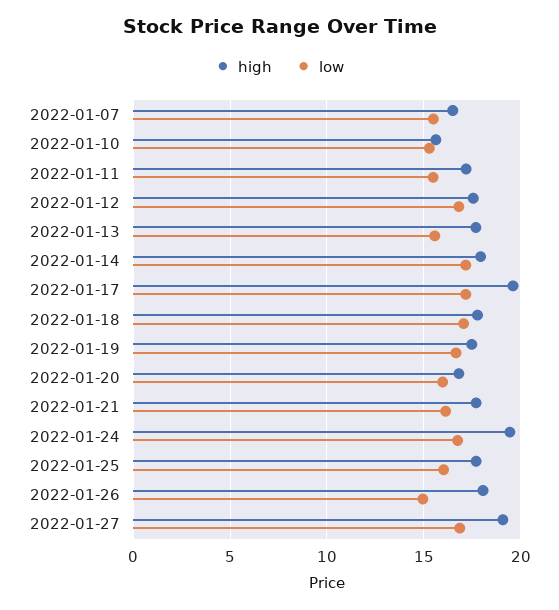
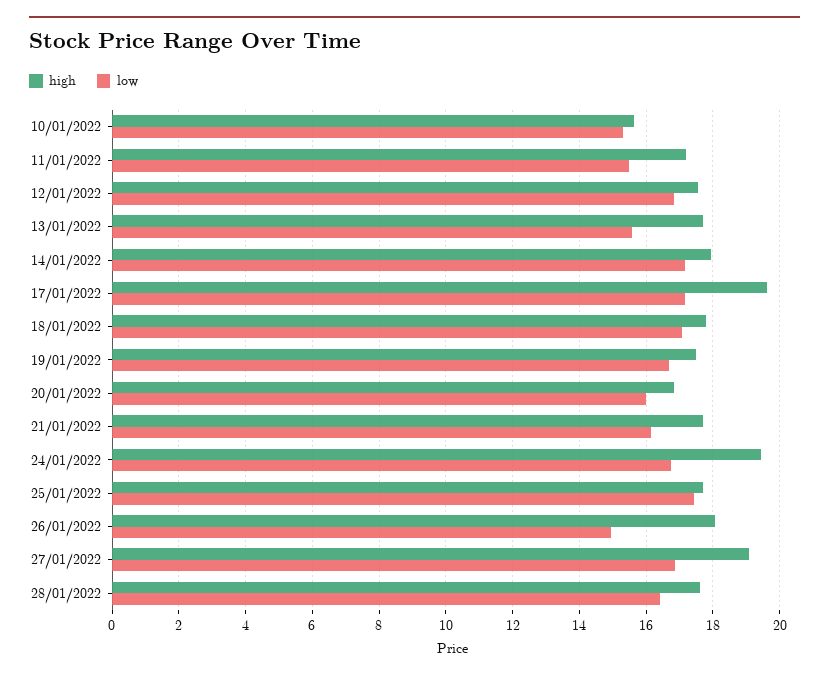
high, 2022-01-07: 16.5 -> none
low, 2022-01-07: 15.5 -> none
low, 2022-01-25: 16 -> 17.4
high, 28/01/2022: none -> 17.6
low, 28/01/2022: none -> 16.4

